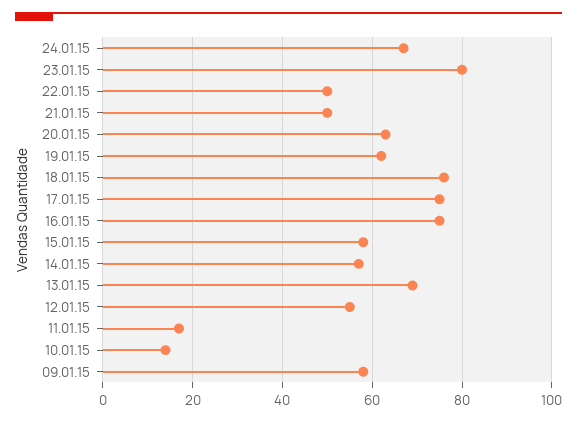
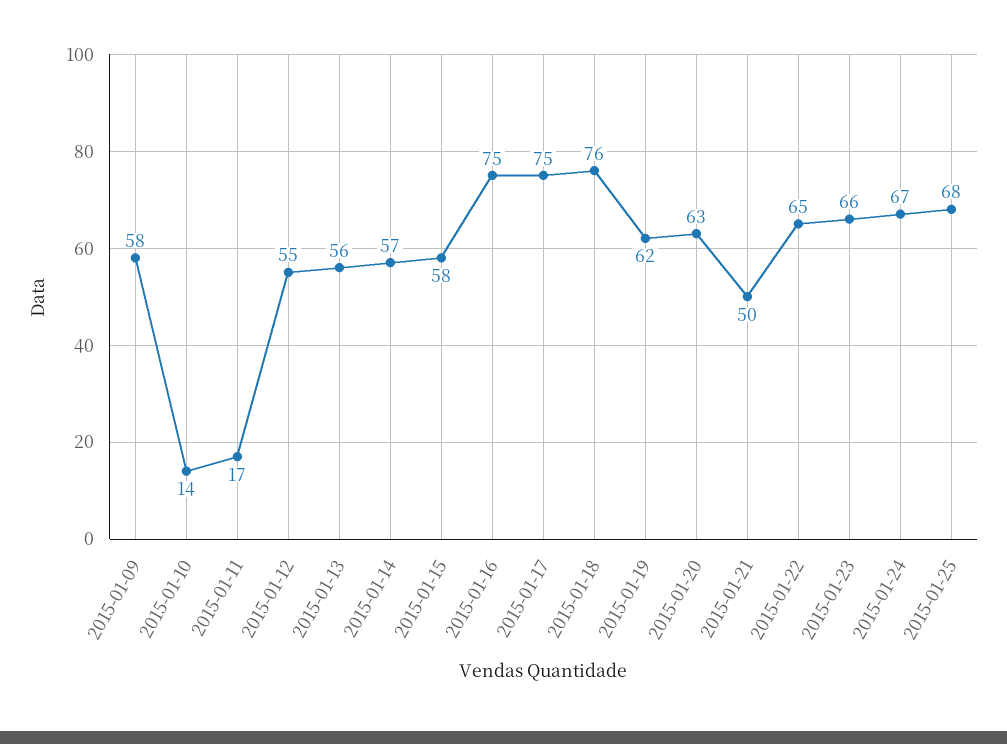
23.01.15: 80 -> 66
22.01.15: 50 -> 65
13.01.15: 70 -> 56
2015-01-25: none -> 68

